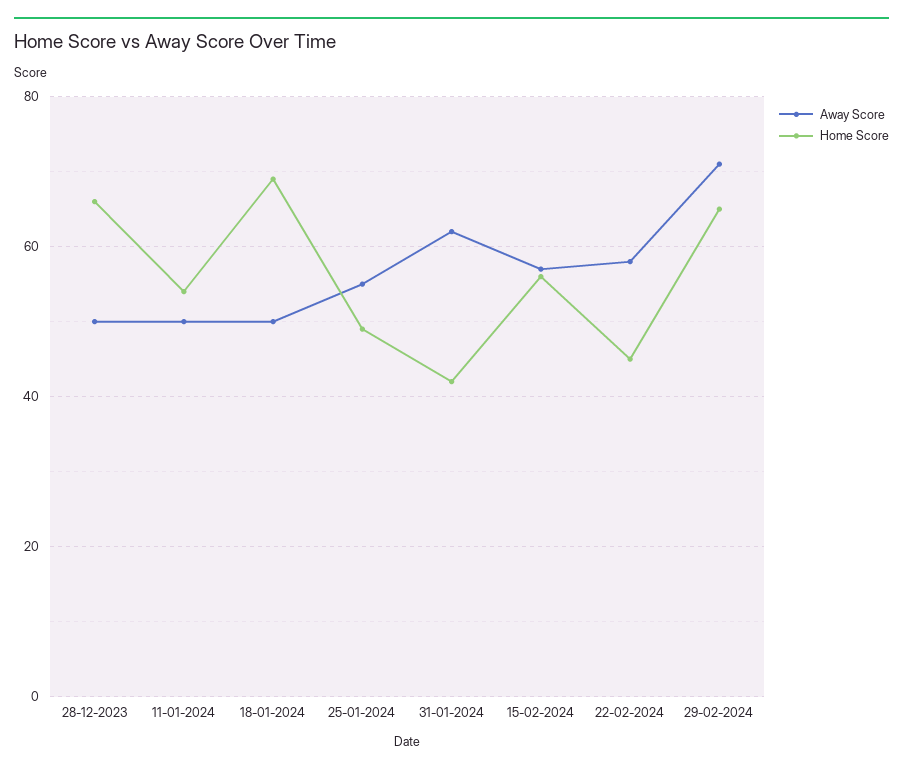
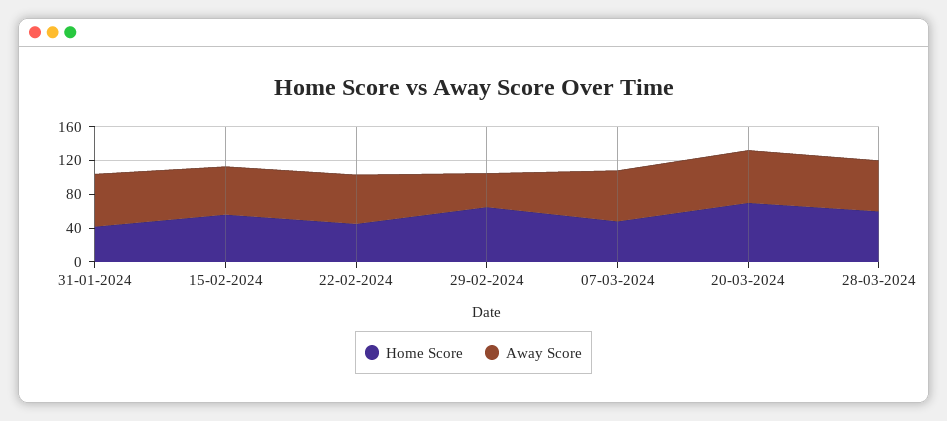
Away Score, 28-12-2023: 50 -> none
Home Score, 28-12-2023: 65 -> none
Away Score, 11-01-2024: 50 -> none
Home Score, 11-01-2024: 55 -> none
Away Score, 18-01-2024: 50 -> none
Home Score, 18-01-2024: 70 -> none
Away Score, 25-01-2024: 55 -> none
Home Score, 25-01-2024: 50 -> none
Away Score, 29-02-2024: 70 -> 40
Home Score, 07-03-2024: none -> 50
Away Score, 07-03-2024: none -> 60
Home Score, 20-03-2024: none -> 70
Away Score, 20-03-2024: none -> 60
Home Score, 28-03-2024: none -> 60
Away Score, 28-03-2024: none -> 60

